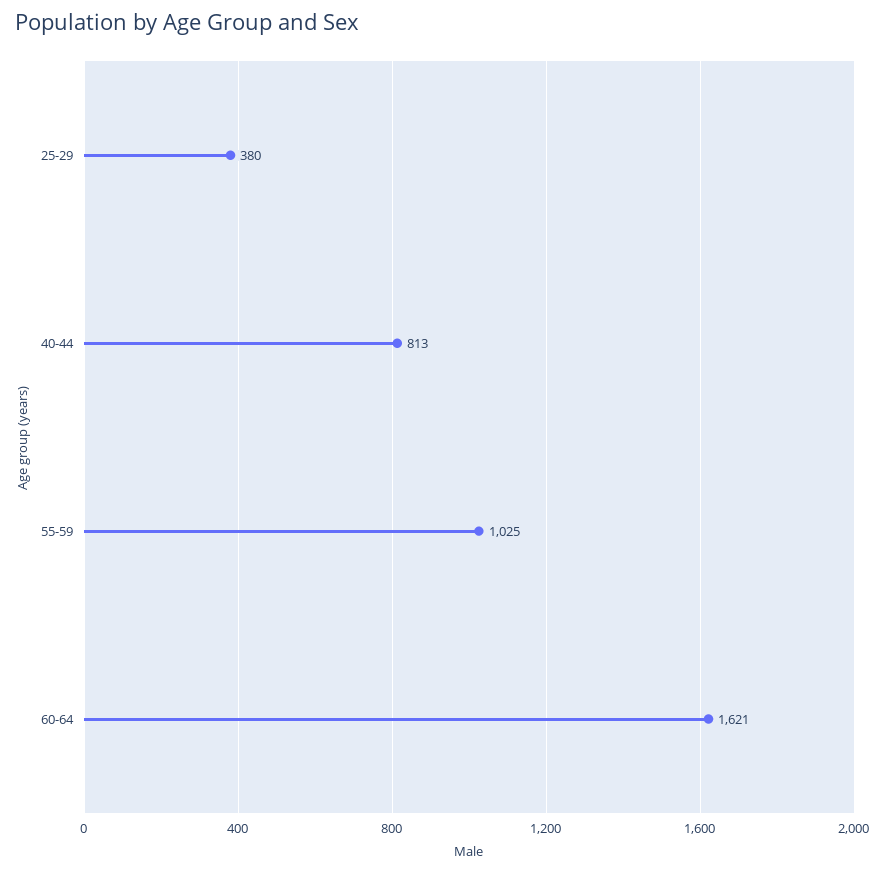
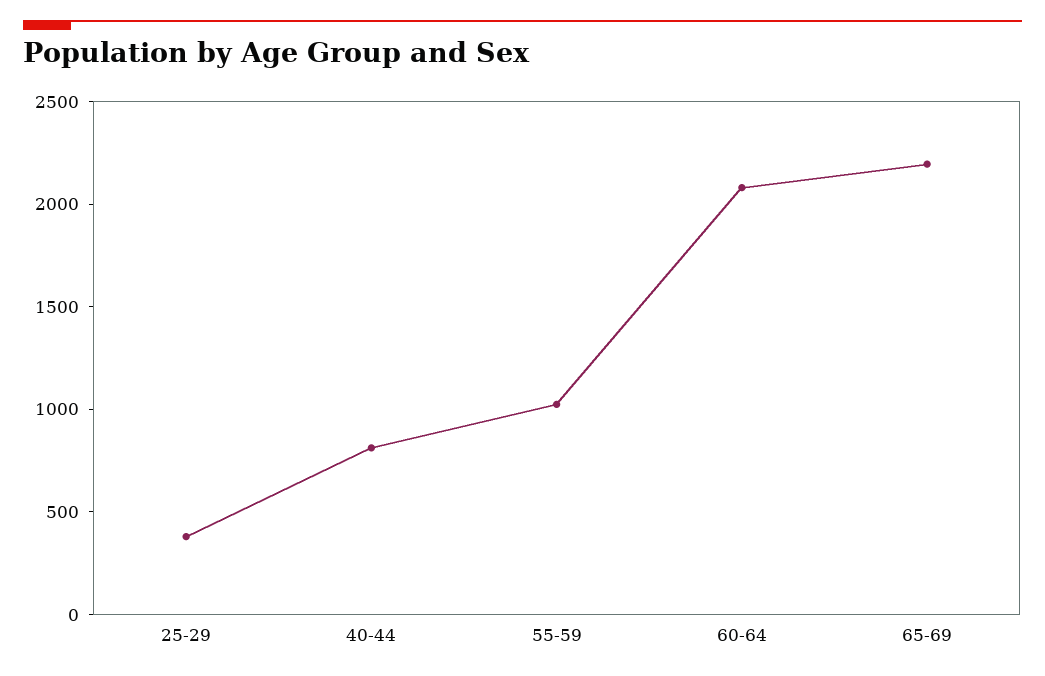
60-64: 1621 -> 2100
65-69: none -> 2200

